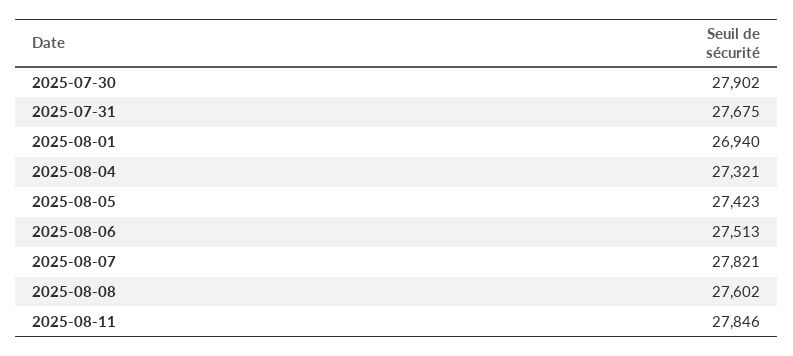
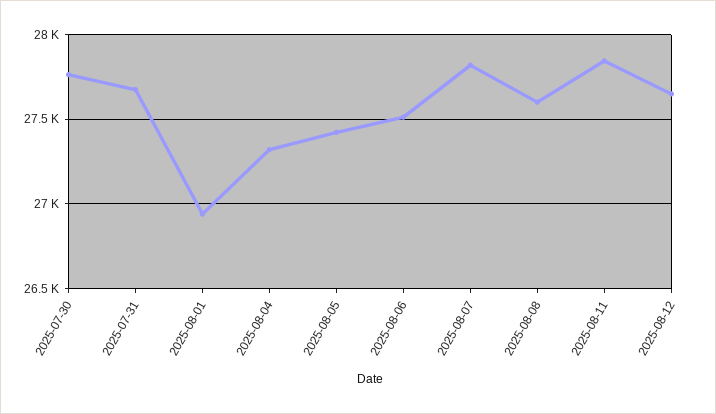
2025-07-30: 27902 -> 27750
2025-08-12: none -> 27650

